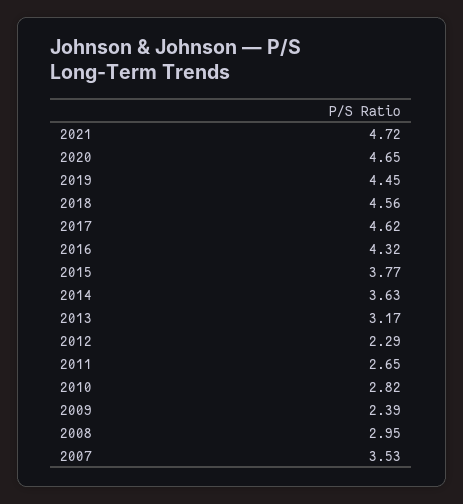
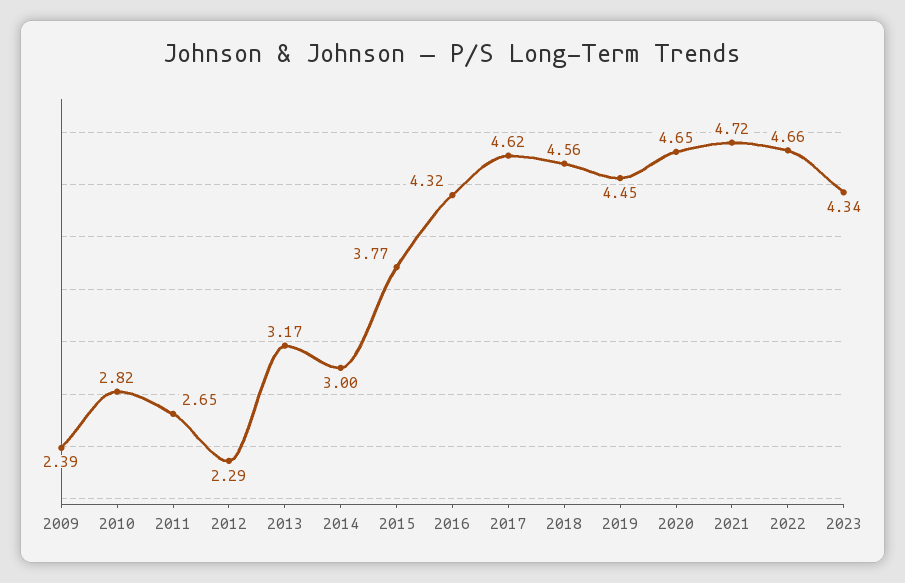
2014: 3.63 -> 3
2008: 2.95 -> none
2007: 3.53 -> none
2022: none -> 4.66
2023: none -> 4.34

